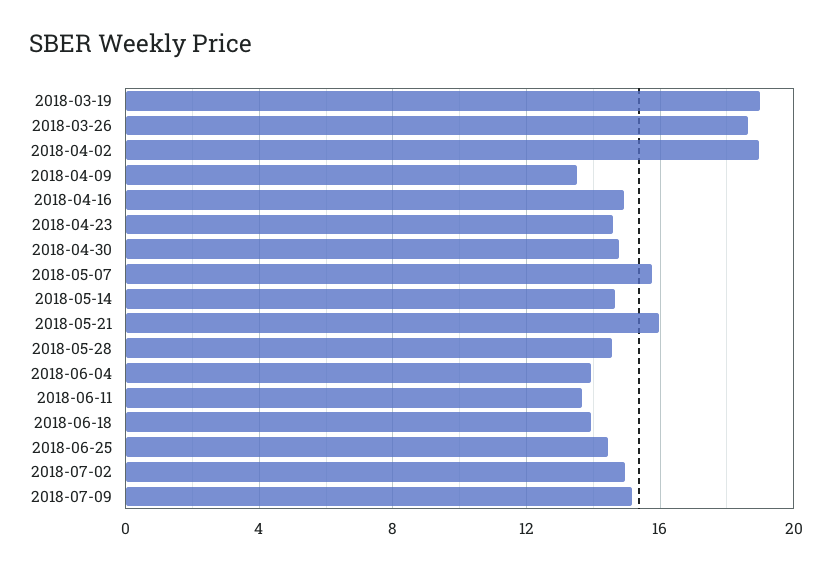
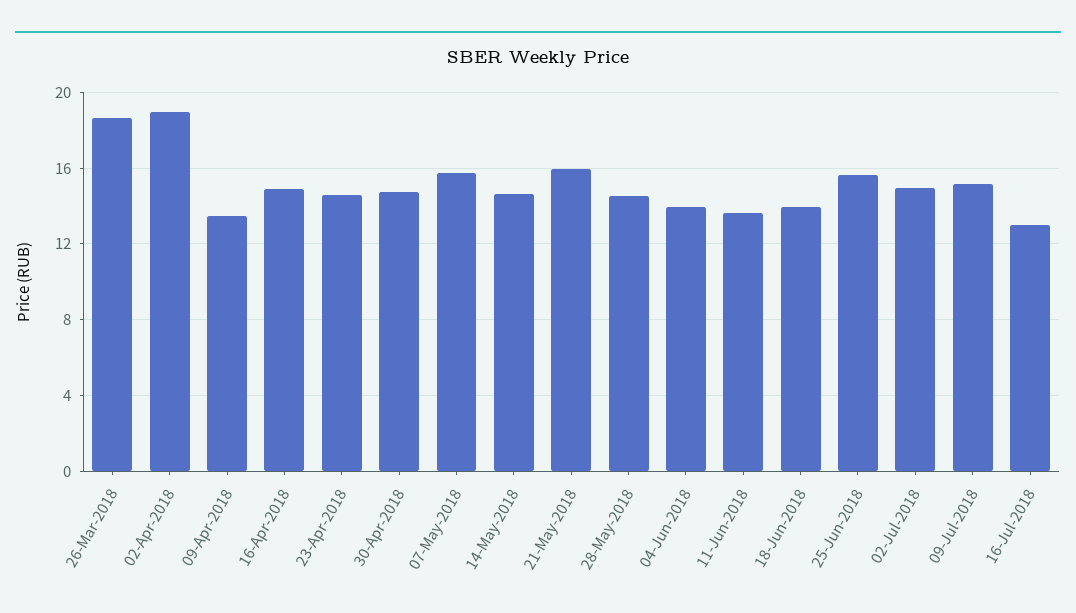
2018-03-19: 19 -> none
2018-06-25: 14.5 -> 15.5
16-Jul-2018: none -> 13

